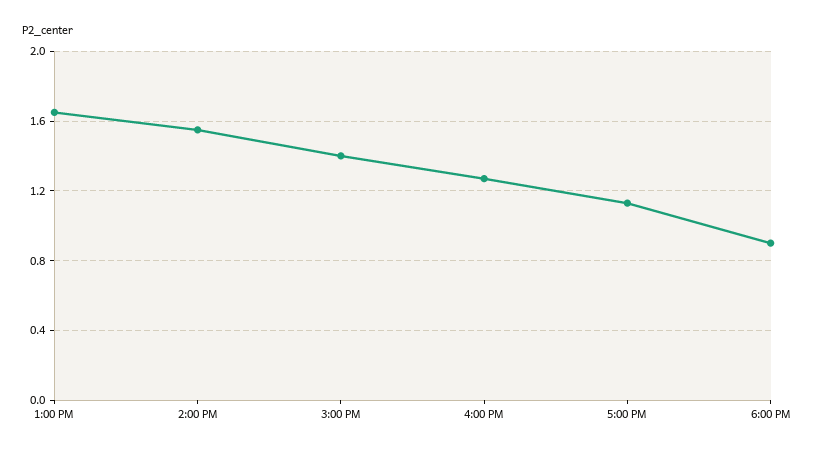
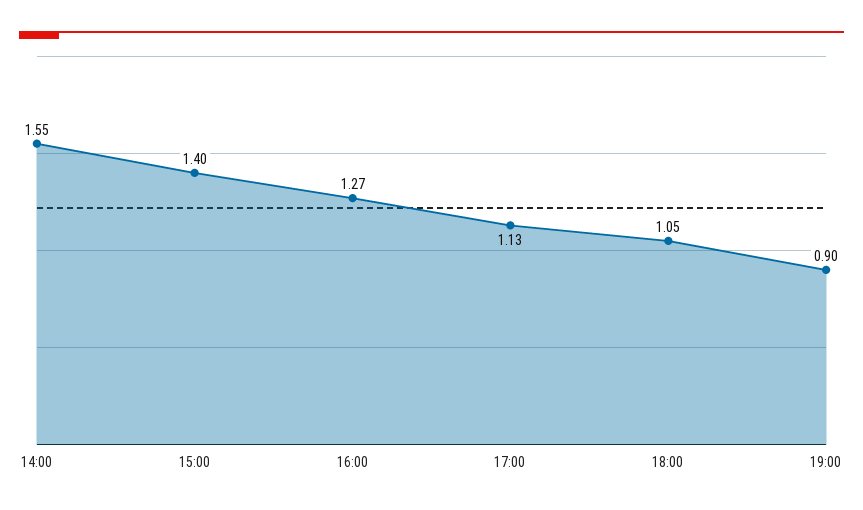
1:00 PM: 1.65 -> none
6:00 PM: 0.9 -> 1.05
19:00: none -> 0.9

